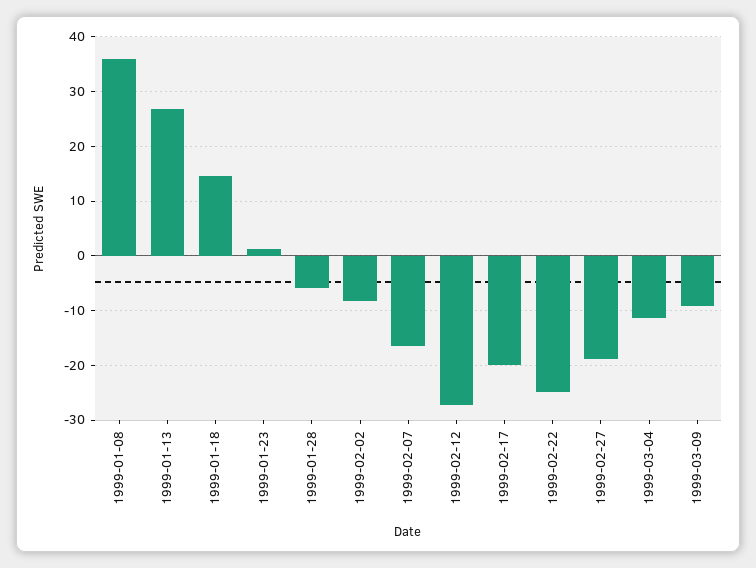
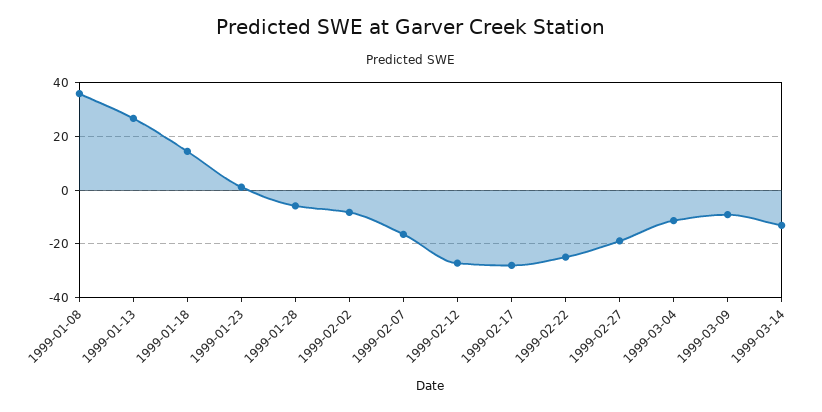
1999-02-17: -20 -> -27.5
1999-03-14: none -> -12.5

